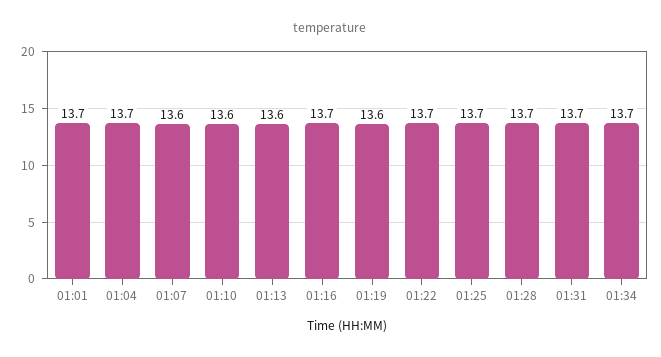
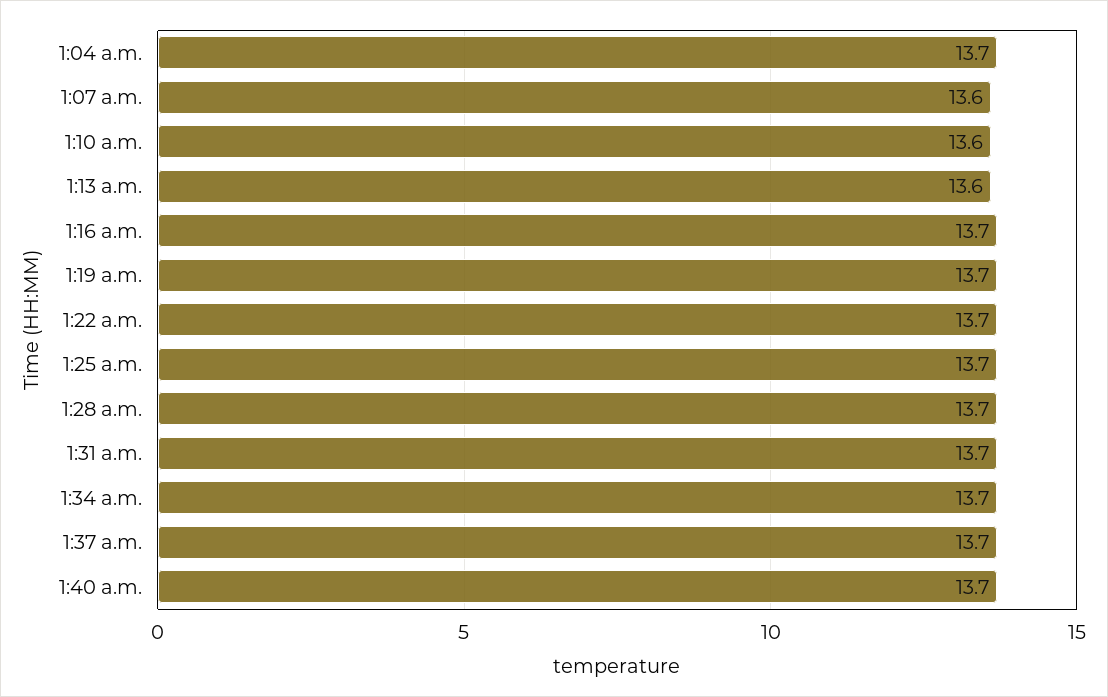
01:01: 13.7 -> none
01:19: 13.6 -> 13.7
1:37 a.m.: none -> 13.7
1:40 a.m.: none -> 13.7

